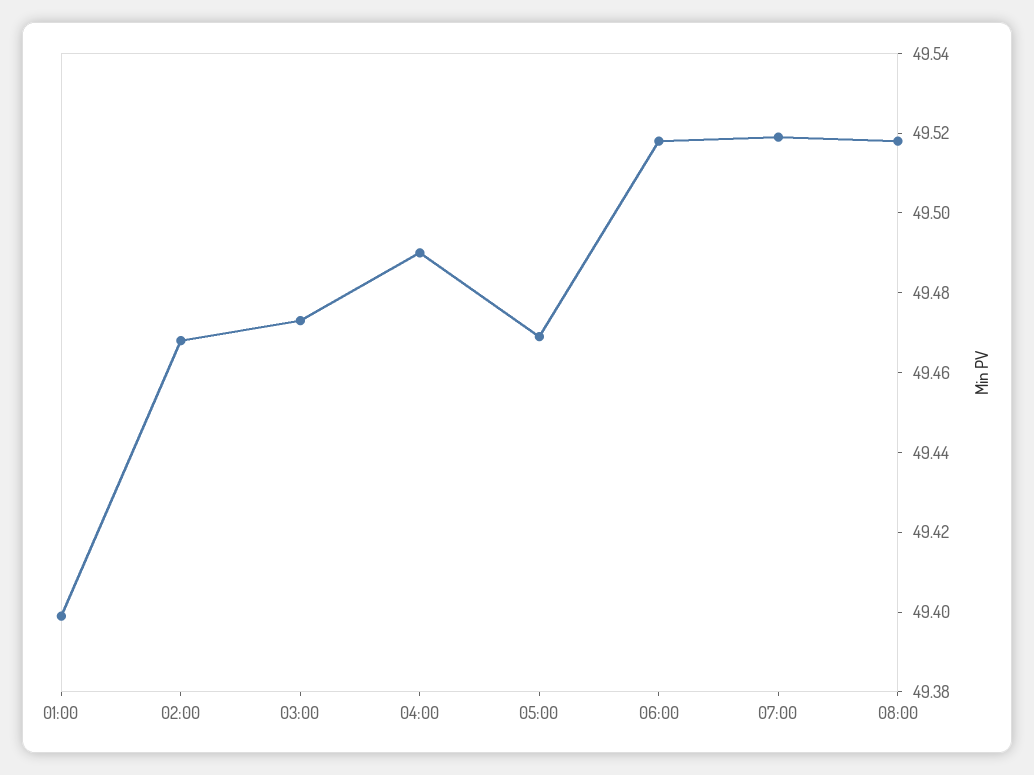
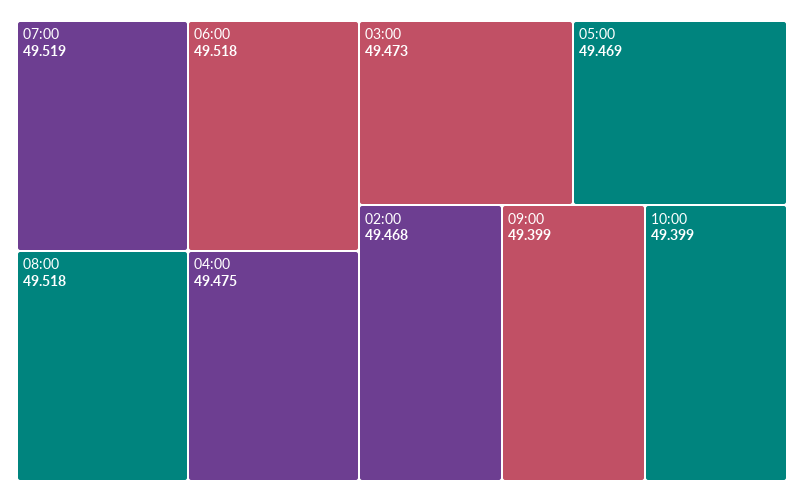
01:00: 49.4 -> none
04:00: 49.49 -> 49.475
09:00: none -> 49.399
10:00: none -> 49.399

